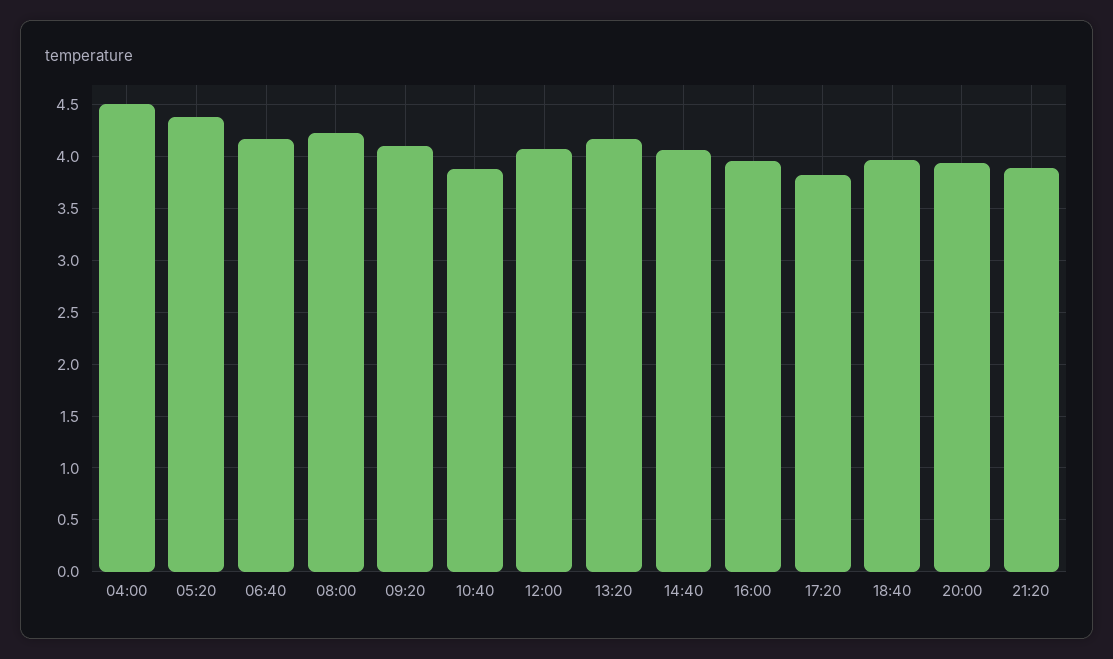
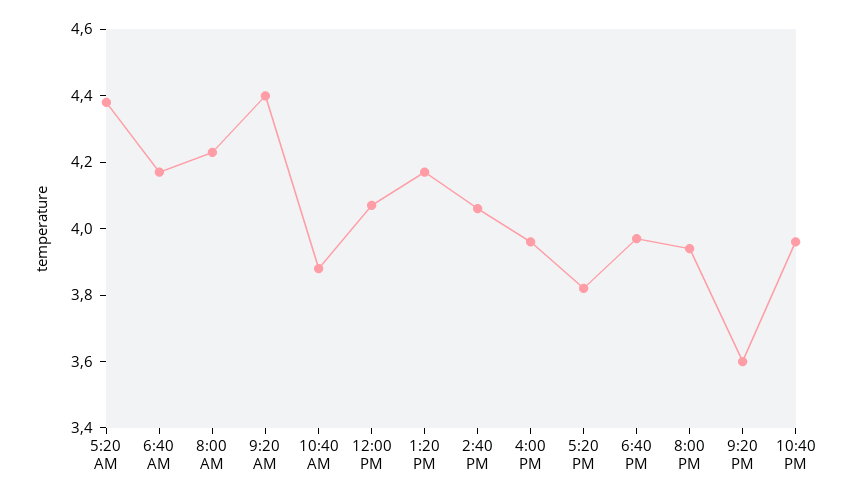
04:00: 4.5 -> none
09:20: 4.1 -> 4.4
21:20: 3.9 -> 3.6
10:40 PM: none -> 3.95

